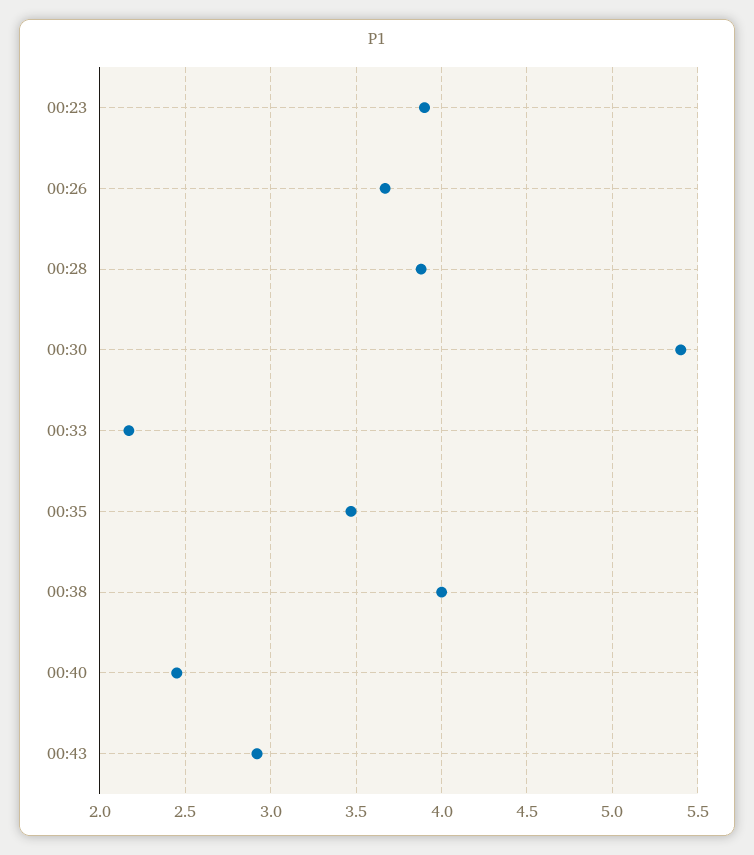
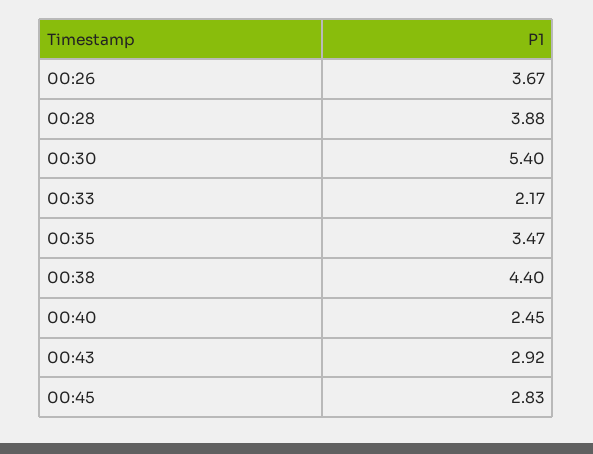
00:23: 3.9 -> none
00:38: 4 -> 4.4
00:45: none -> 2.83

